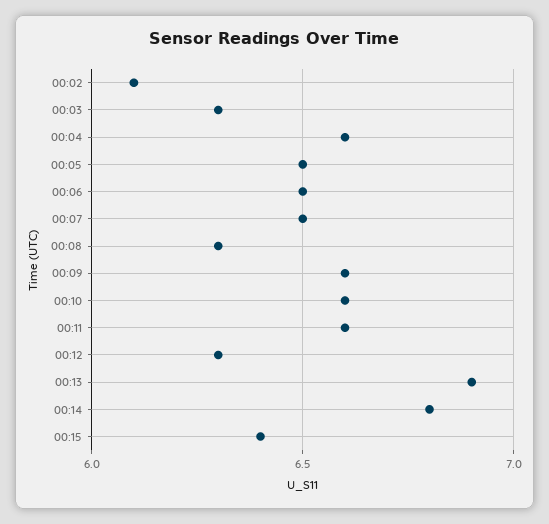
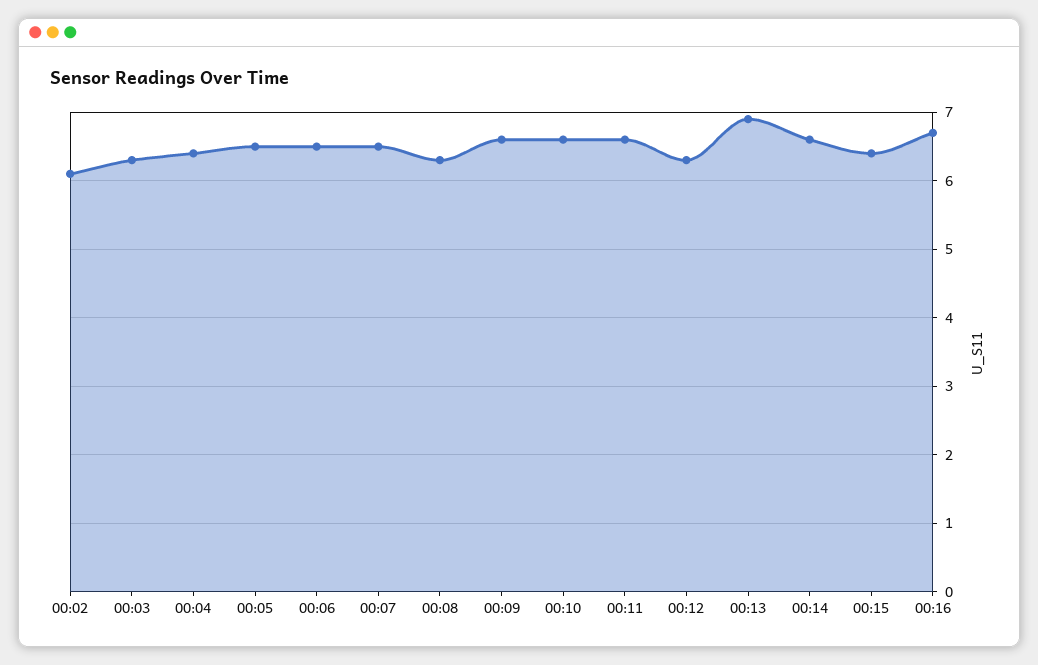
00:04: 6.6 -> 6.4
00:14: 6.8 -> 6.6
00:16: none -> 6.7

